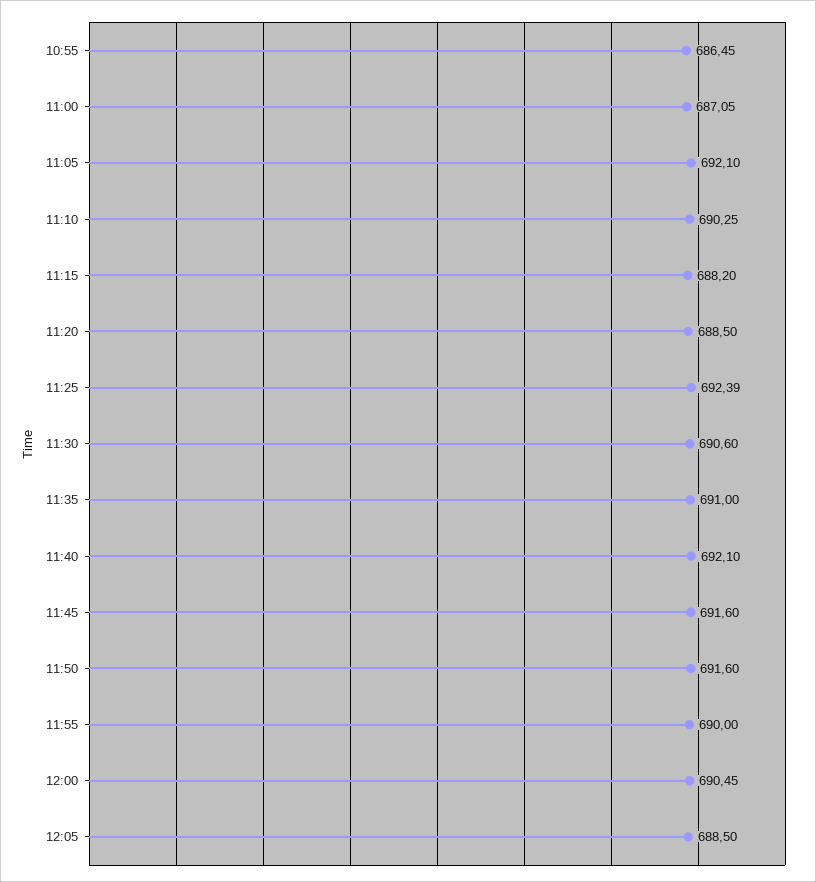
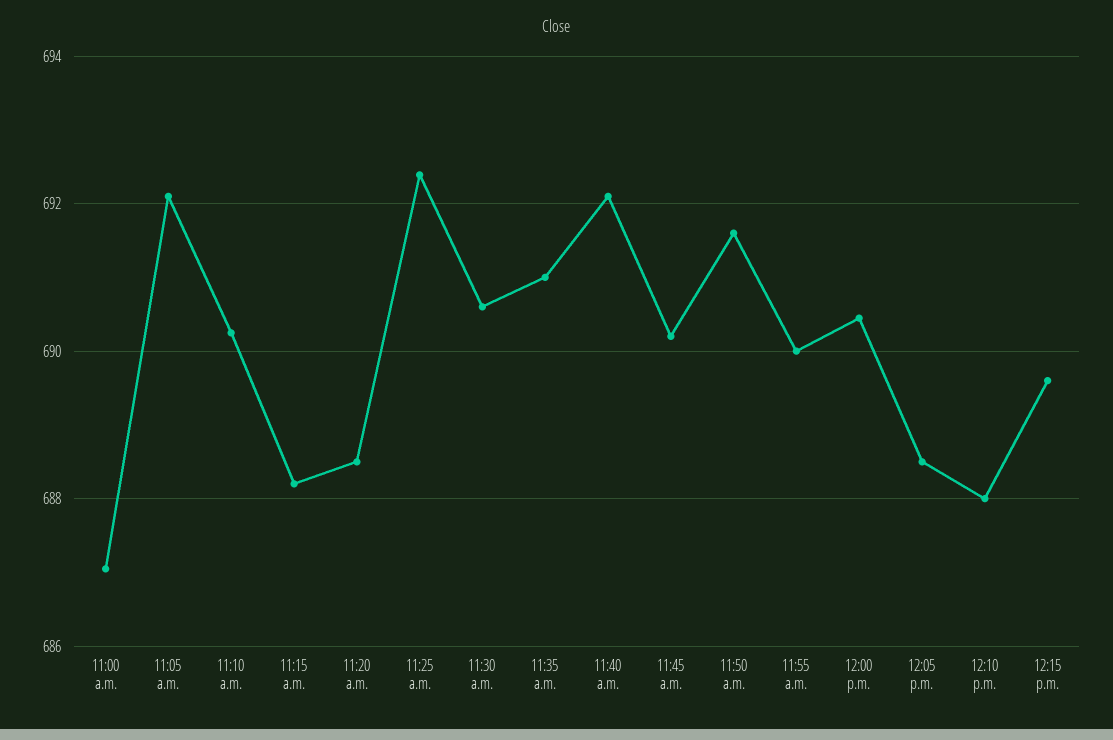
10:55: 686.45 -> none
11:45: 691.6 -> 690.2
12:10 p.m.: none -> 688
12:15 p.m.: none -> 689.6

